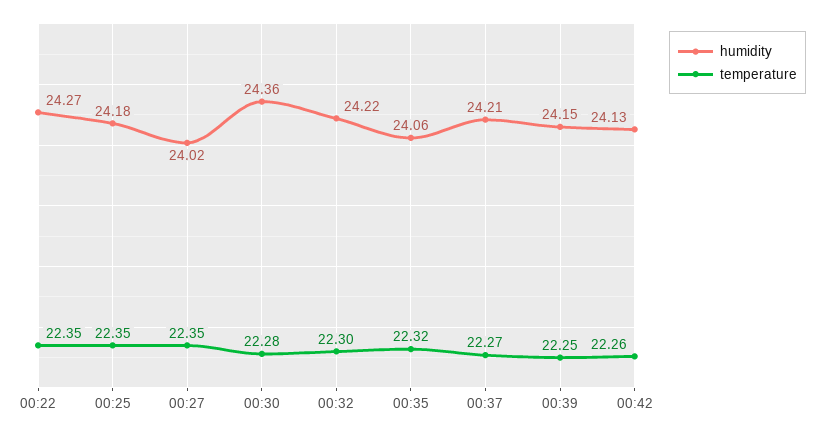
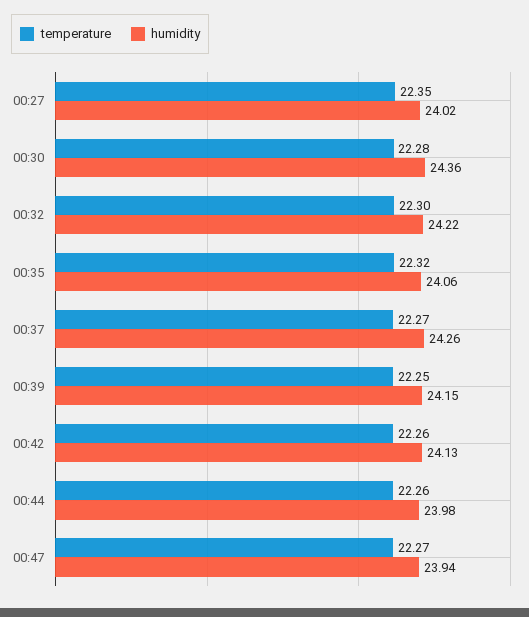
humidity, 00:22: 24.27 -> none
temperature, 00:22: 22.35 -> none
humidity, 00:25: 24.18 -> none
temperature, 00:25: 22.35 -> none
humidity, 00:37: 24.21 -> 24.26
temperature, 00:44: none -> 22.26
humidity, 00:44: none -> 23.98
temperature, 00:47: none -> 22.27
humidity, 00:47: none -> 23.94

